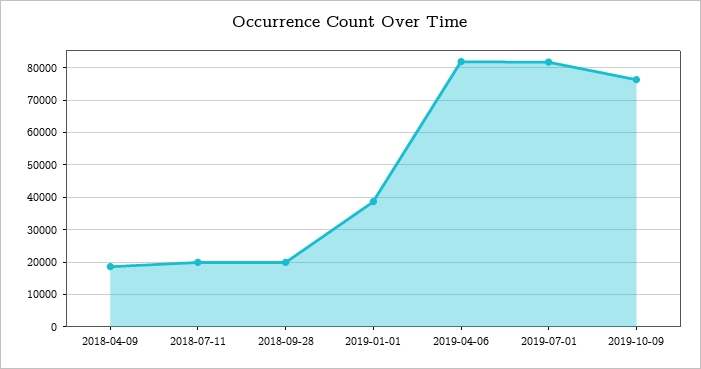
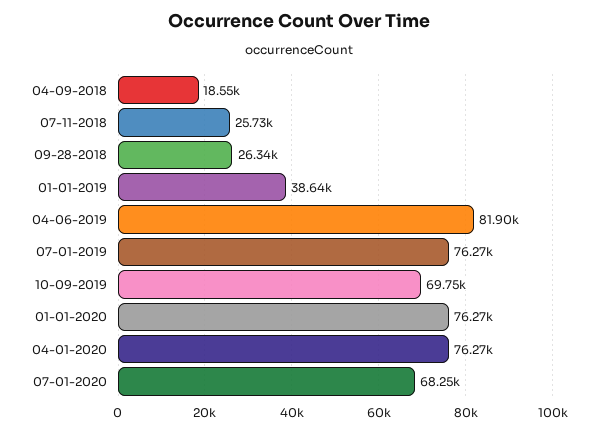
2018-07-11: 20000 -> 25730
2018-09-28: 20000 -> 26340
2019-07-01: 82000 -> 76270
2019-10-09: 76000 -> 69750
01-01-2020: none -> 76270
04-01-2020: none -> 76270
07-01-2020: none -> 68250

